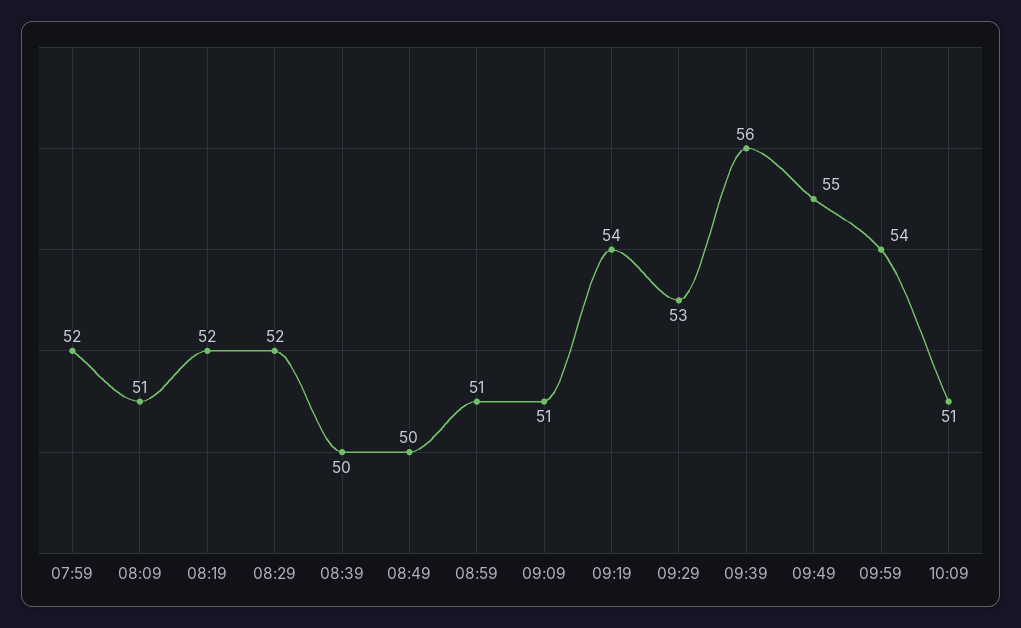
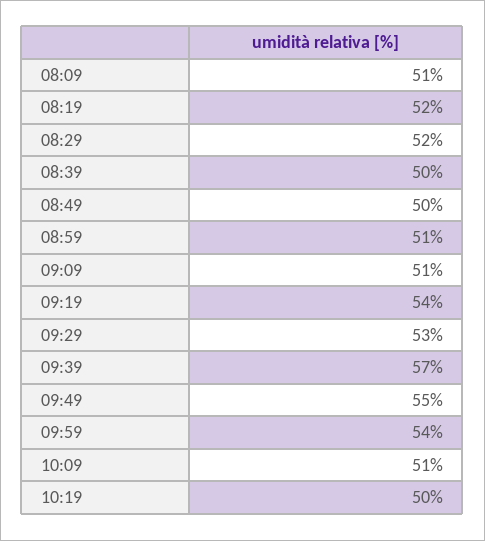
07:59: 52 -> none
09:39: 56 -> 57
10:19: none -> 50

